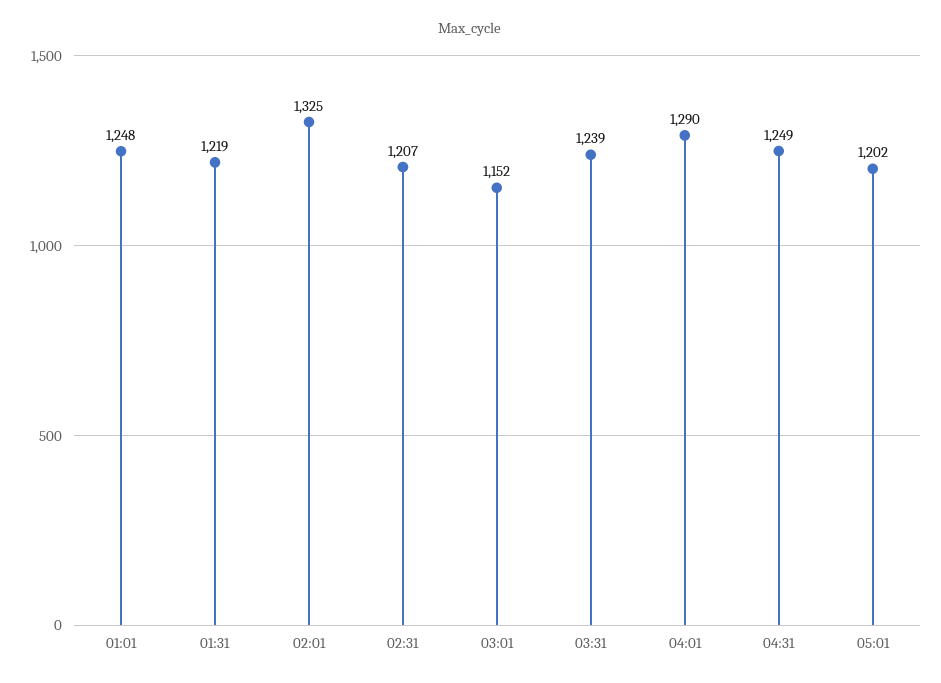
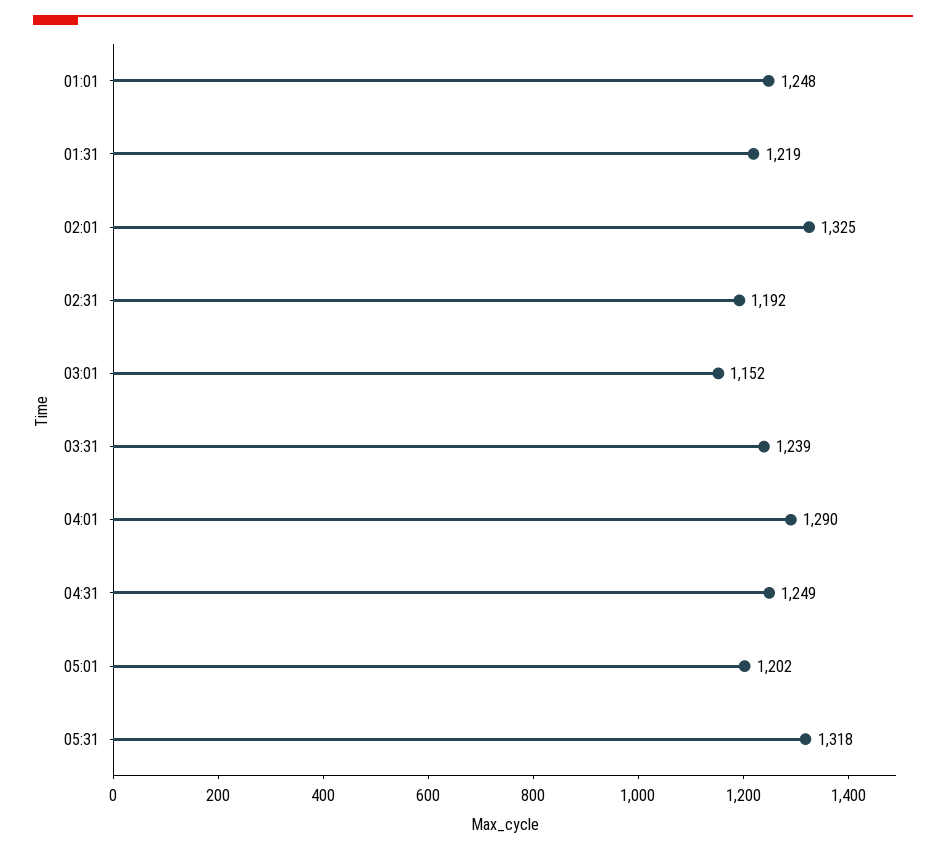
02:31: 1207 -> 1192
05:31: none -> 1318

